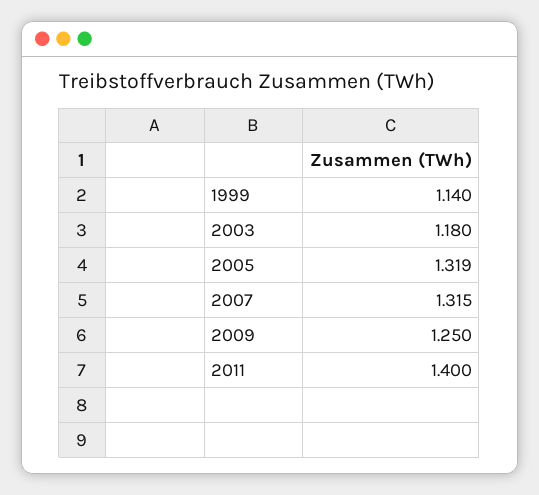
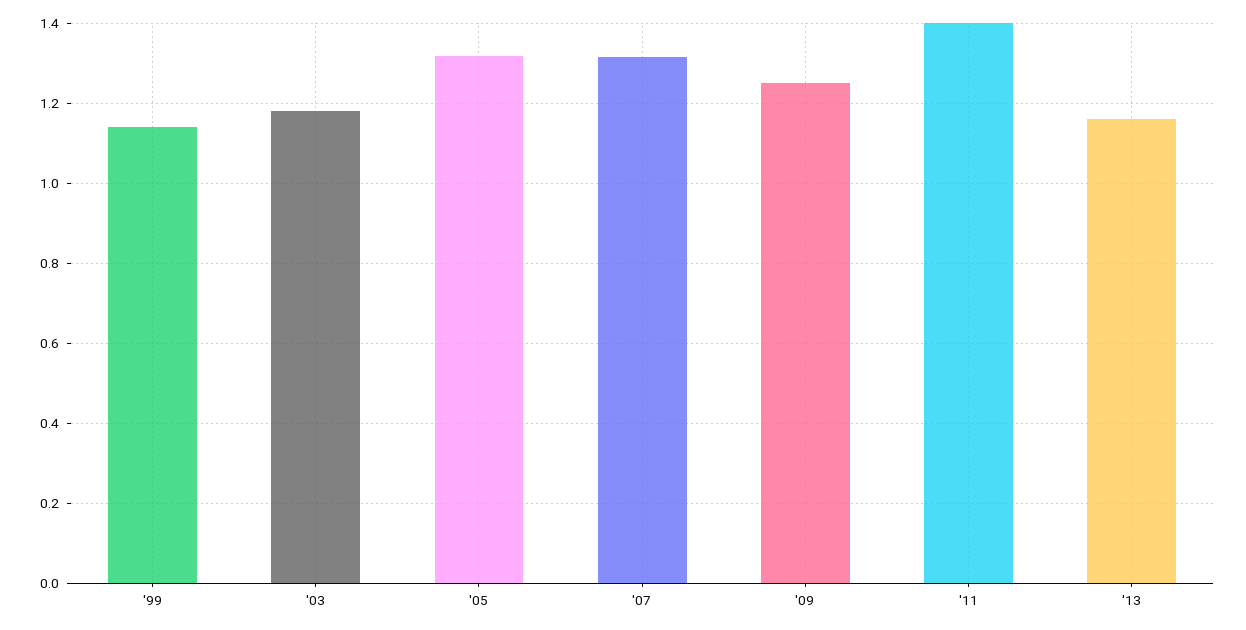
'13: none -> 1.16

